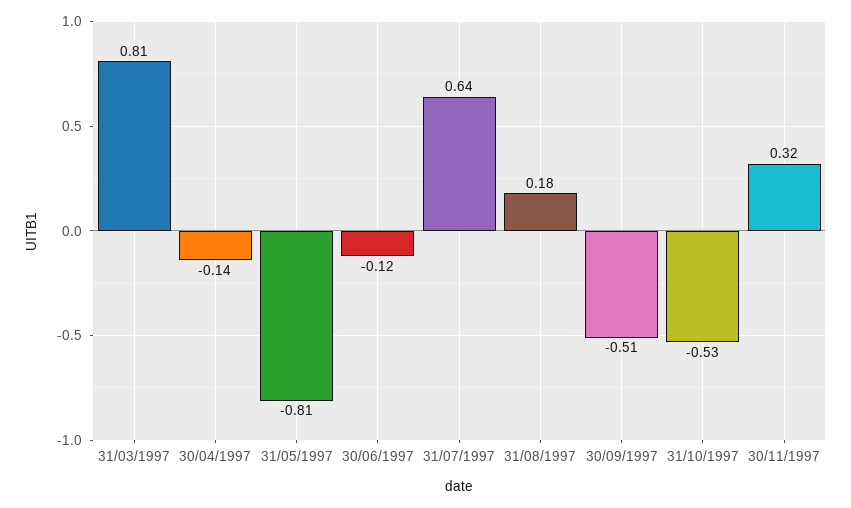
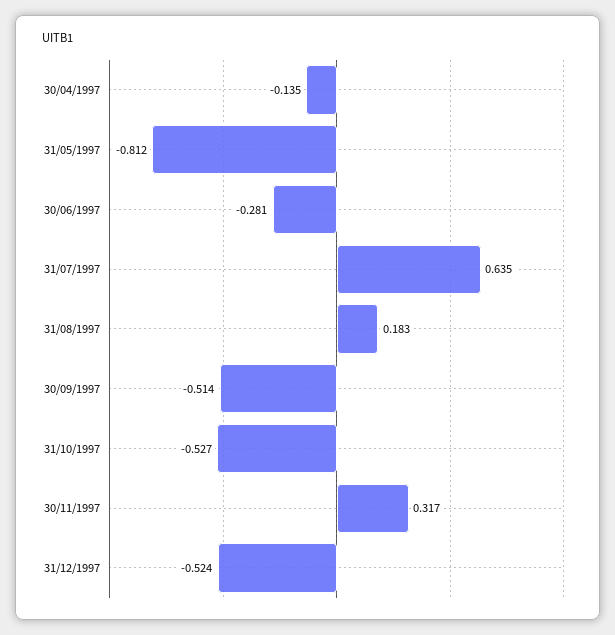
31/03/1997: 0.81 -> none
30/06/1997: -0.12 -> -0.281
31/12/1997: none -> -0.524

